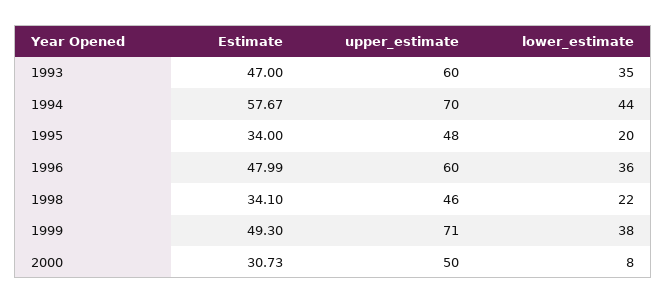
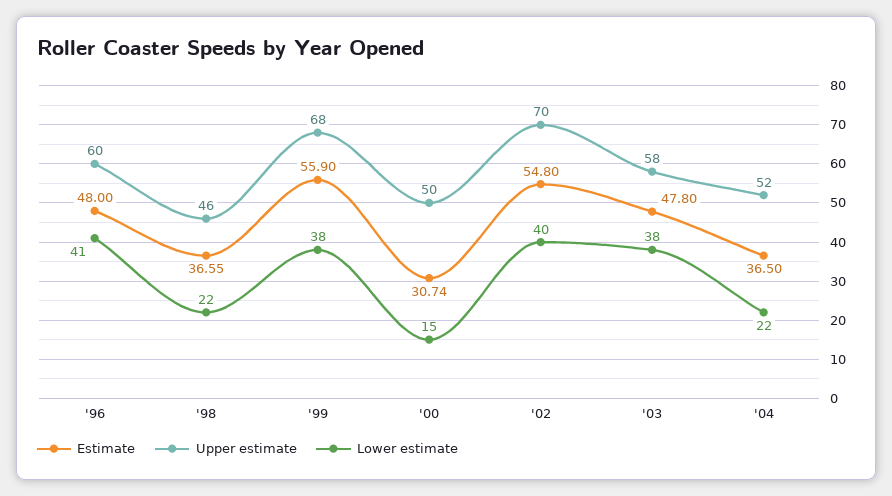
Estimate, 1993: 47 -> none
upper_estimate, 1993: 60 -> none
lower_estimate, 1993: 35 -> none
Estimate, 1994: 57.67 -> none
upper_estimate, 1994: 70 -> none
lower_estimate, 1994: 44 -> none
Estimate, 1995: 34 -> none
upper_estimate, 1995: 48 -> none
lower_estimate, 1995: 20 -> none
Estimate, 1996: 47.99 -> 48
lower_estimate, 1996: 36 -> 41
Estimate, 1998: 34.1 -> 36.55
Estimate, 1999: 49.3 -> 55.9
upper_estimate, 1999: 71 -> 68
Estimate, 2000: 30.73 -> 30.74
lower_estimate, 2000: 8 -> 15
Estimate, '02: none -> 54.8
upper_estimate, '02: none -> 70
lower_estimate, '02: none -> 40
Estimate, '03: none -> 47.8
upper_estimate, '03: none -> 58
lower_estimate, '03: none -> 38
Estimate, '04: none -> 36.5
upper_estimate, '04: none -> 52
lower_estimate, '04: none -> 22

